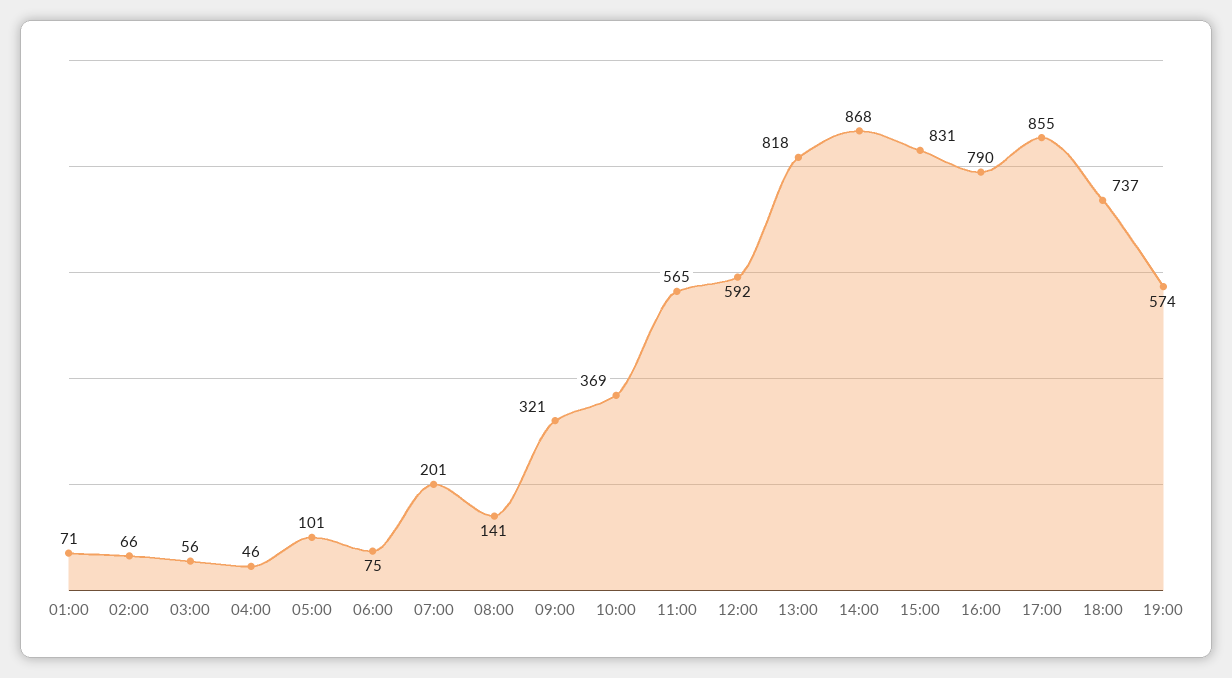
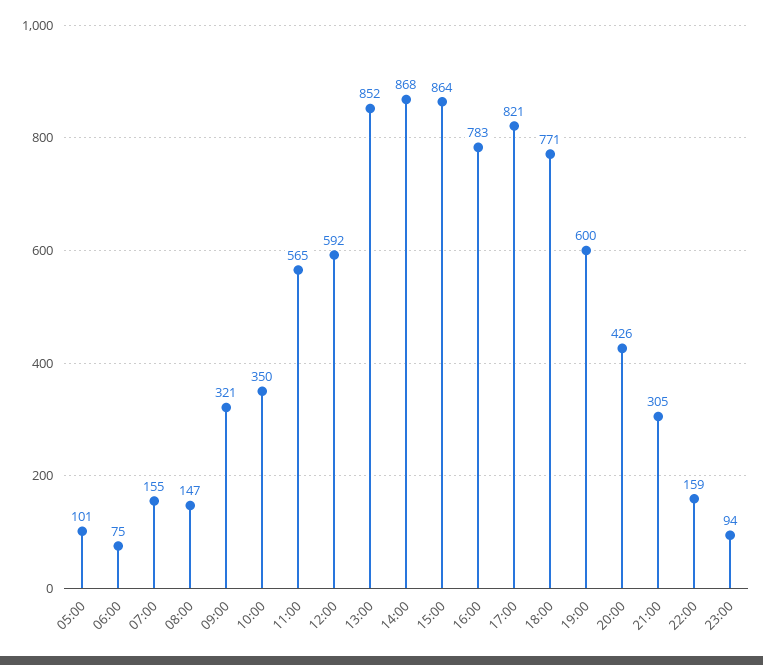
01:00: 71 -> none
02:00: 66 -> none
03:00: 56 -> none
04:00: 46 -> none
07:00: 201 -> 155
08:00: 141 -> 147
10:00: 369 -> 350
13:00: 818 -> 852
15:00: 831 -> 864
16:00: 790 -> 783
17:00: 855 -> 821
18:00: 737 -> 771
19:00: 574 -> 600
20:00: none -> 426
21:00: none -> 305
22:00: none -> 159
23:00: none -> 94

